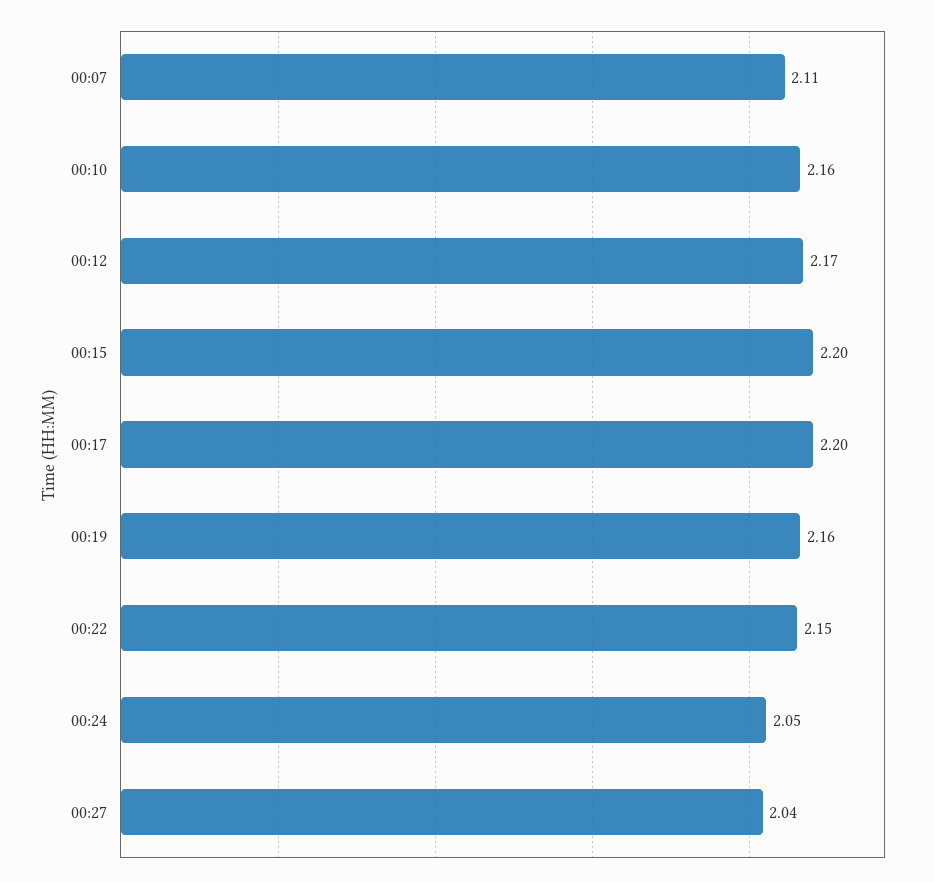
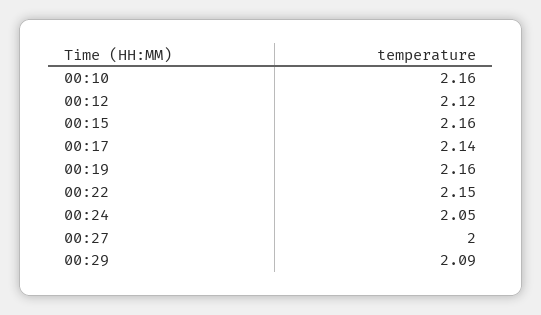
00:07: 2.11 -> none
00:12: 2.17 -> 2.12
00:15: 2.2 -> 2.16
00:17: 2.2 -> 2.14
00:27: 2.04 -> 2
00:29: none -> 2.09

